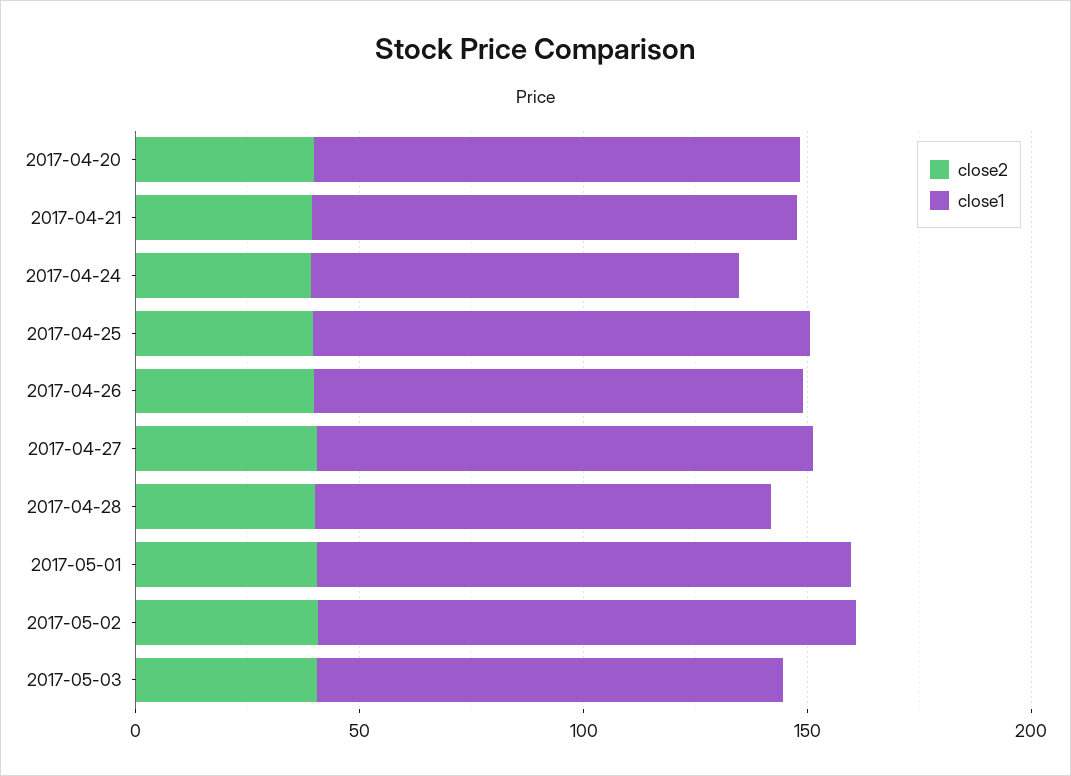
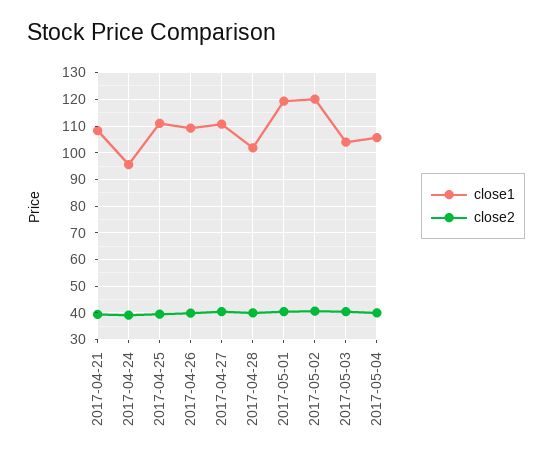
close2, 2017-04-20: 40 -> none
close1, 2017-04-20: 110 -> none
close1, 2017-05-04: none -> 105
close2, 2017-05-04: none -> 40

